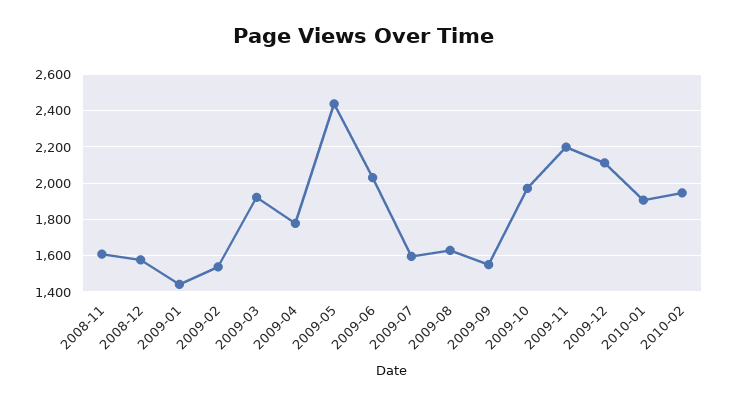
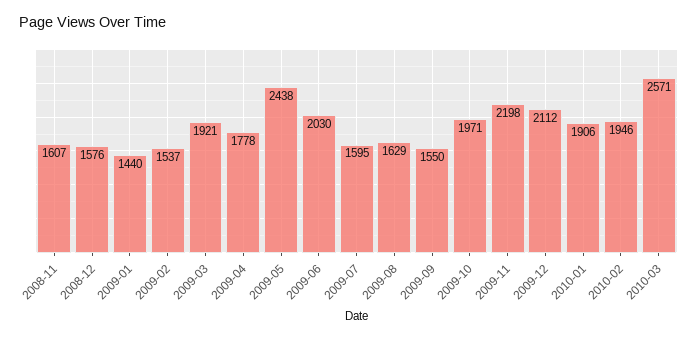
2010-03: none -> 2571

